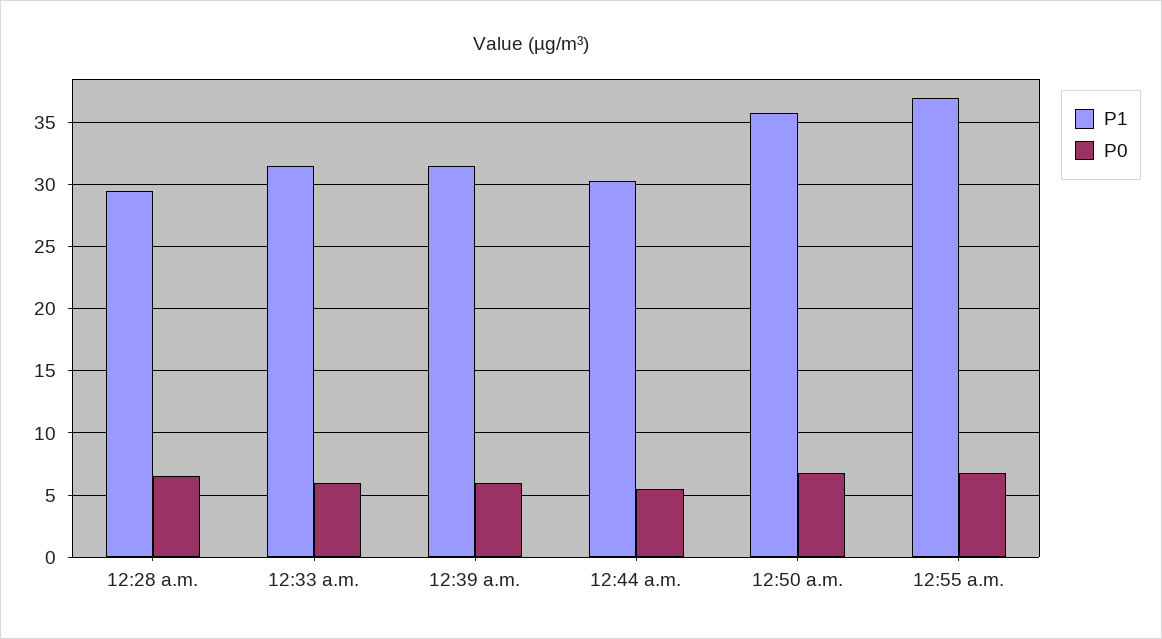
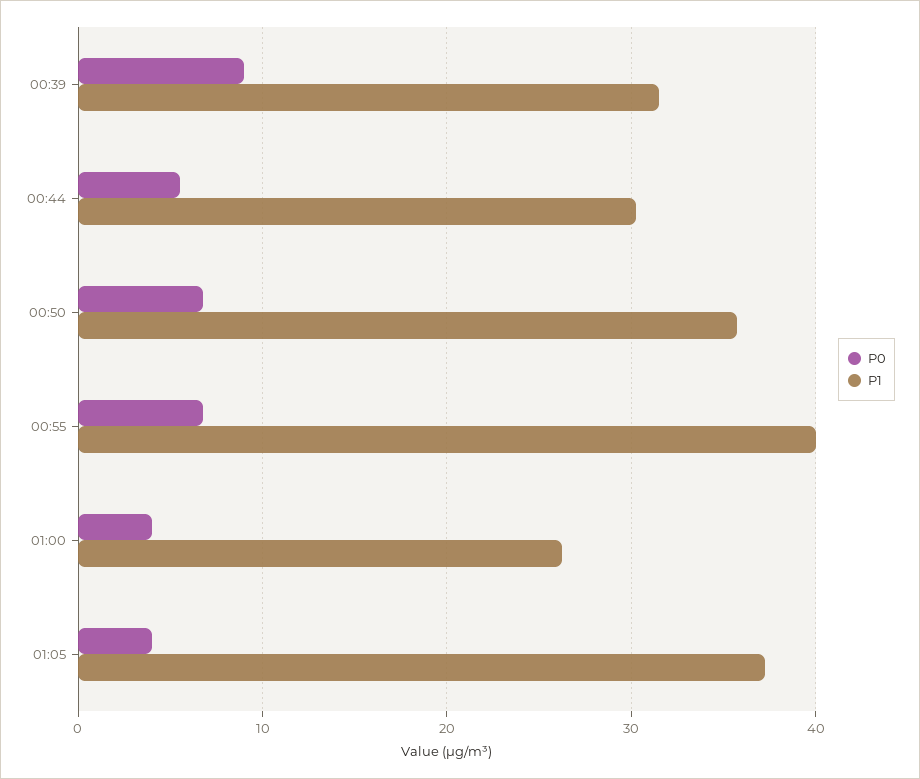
P1, 12:28 a.m.: 29.5 -> none
P0, 12:28 a.m.: 6.5 -> none
P1, 12:33 a.m.: 31.5 -> none
P0, 12:33 a.m.: 6 -> none
P0, 12:39 a.m.: 6 -> 9
P1, 12:55 a.m.: 37 -> 40
P0, 01:00: none -> 4
P1, 01:00: none -> 26
P0, 01:05: none -> 4
P1, 01:05: none -> 37

